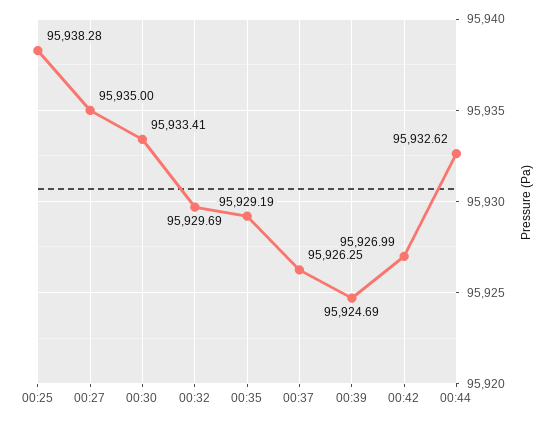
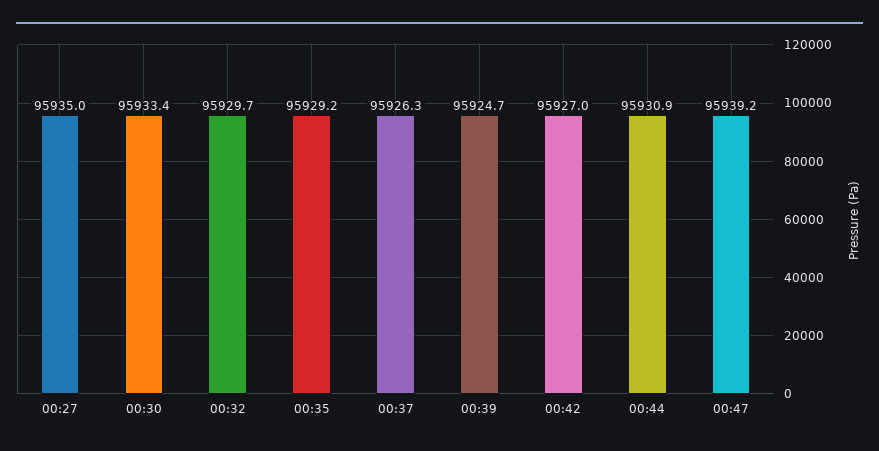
00:25: 95938.28 -> none
00:44: 95932.62 -> 95930.9
00:47: none -> 95939.2

